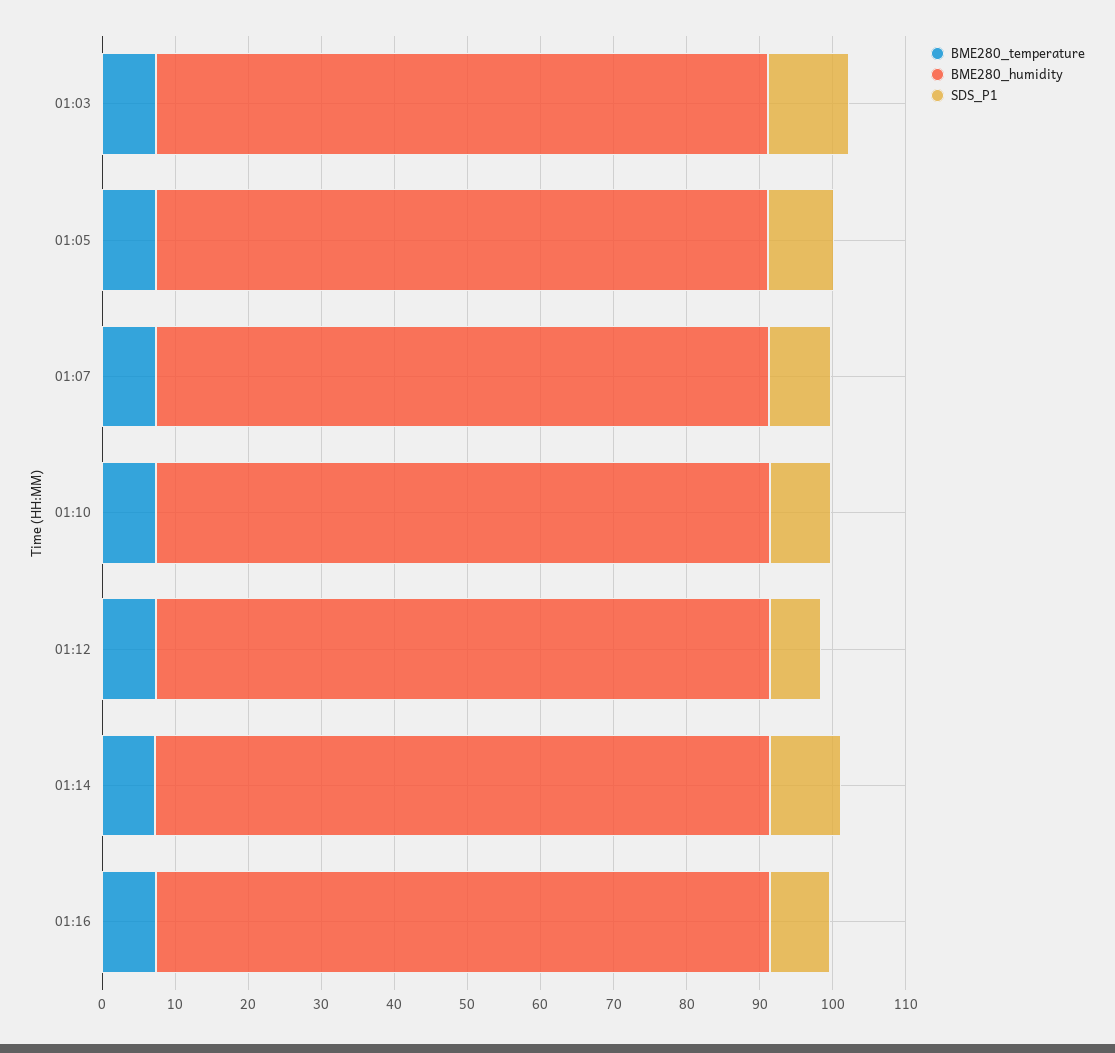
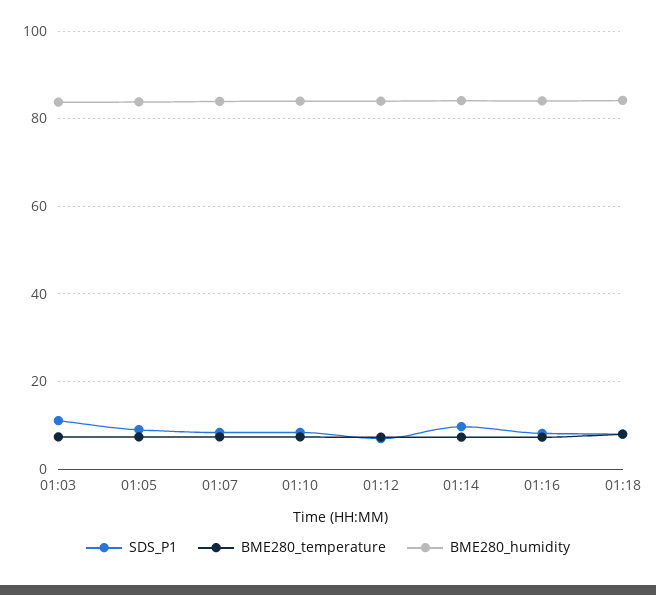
SDS_P1, 01:18: none -> 8
BME280_temperature, 01:18: none -> 8
BME280_humidity, 01:18: none -> 84

